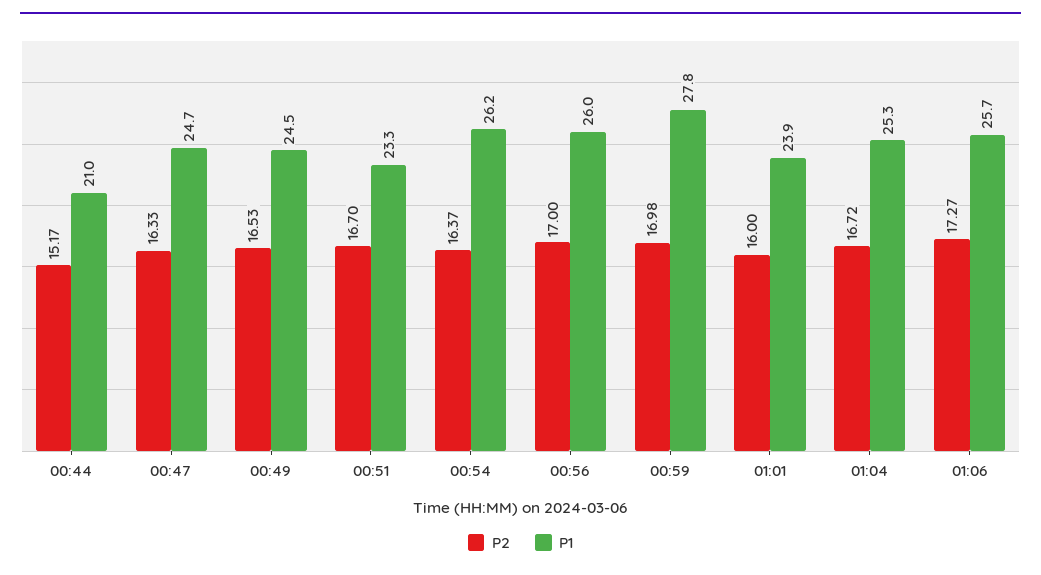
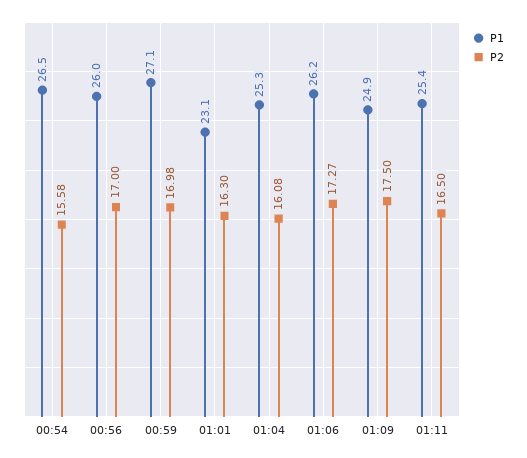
P2, 00:44: 15.17 -> none
P1, 00:44: 21 -> none
P2, 00:47: 16.33 -> none
P1, 00:47: 24.7 -> none
P2, 00:49: 16.53 -> none
P1, 00:49: 24.5 -> none
P2, 00:51: 16.7 -> none
P1, 00:51: 23.3 -> none
P2, 00:54: 16.37 -> 15.58
P1, 00:54: 26.2 -> 26.5
P1, 00:59: 27.8 -> 27.1
P2, 01:01: 16 -> 16.3
P1, 01:01: 23.9 -> 23.1
P2, 01:04: 16.72 -> 16.08
P1, 01:06: 25.7 -> 26.2
P1, 01:09: none -> 24.9
P2, 01:09: none -> 17.5
P1, 01:11: none -> 25.4
P2, 01:11: none -> 16.5

